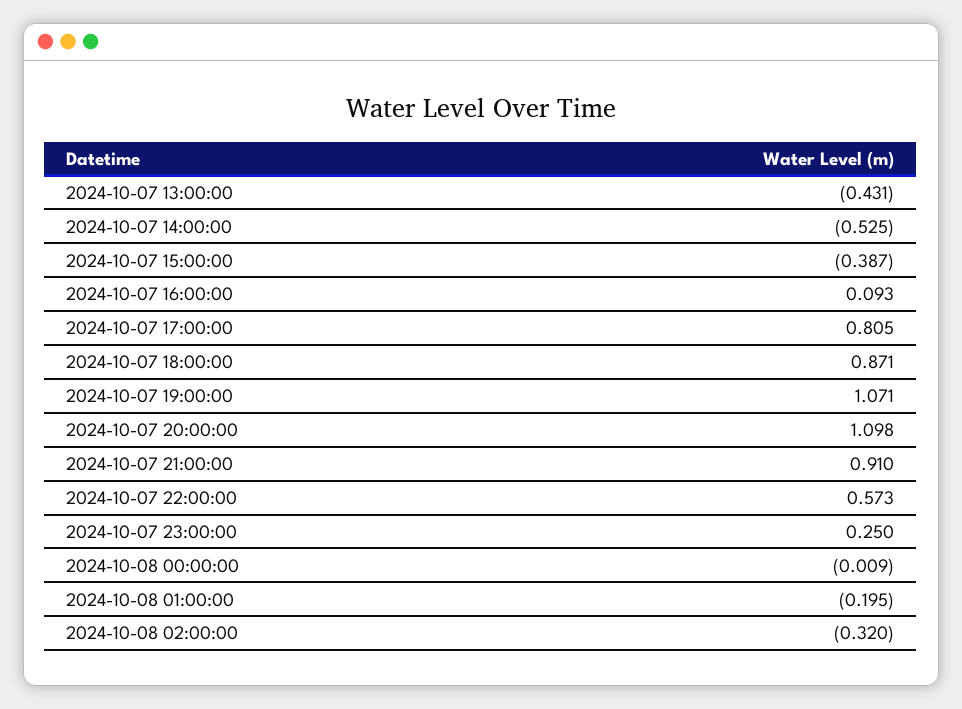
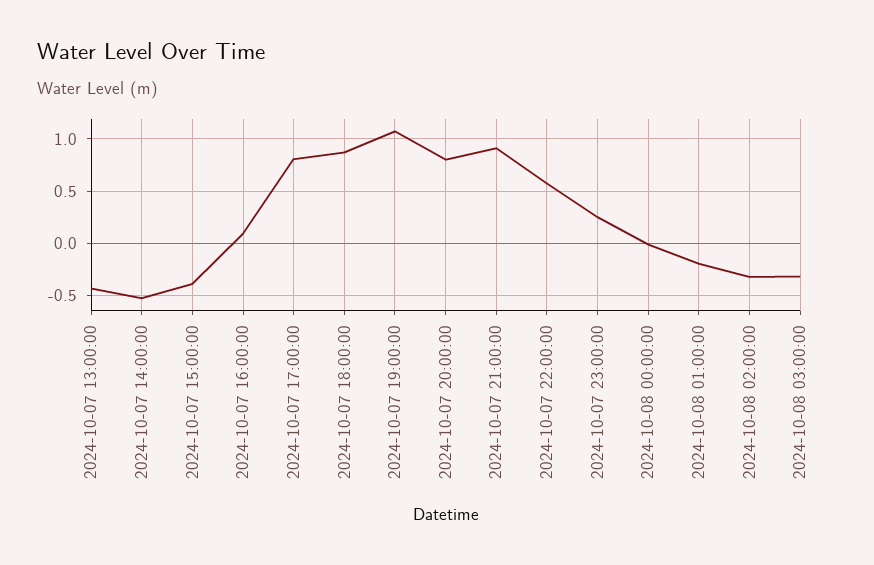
2024-10-07 20:00:00: 1.098 -> 0.8
2024-10-08 03:00:00: none -> -0.3

